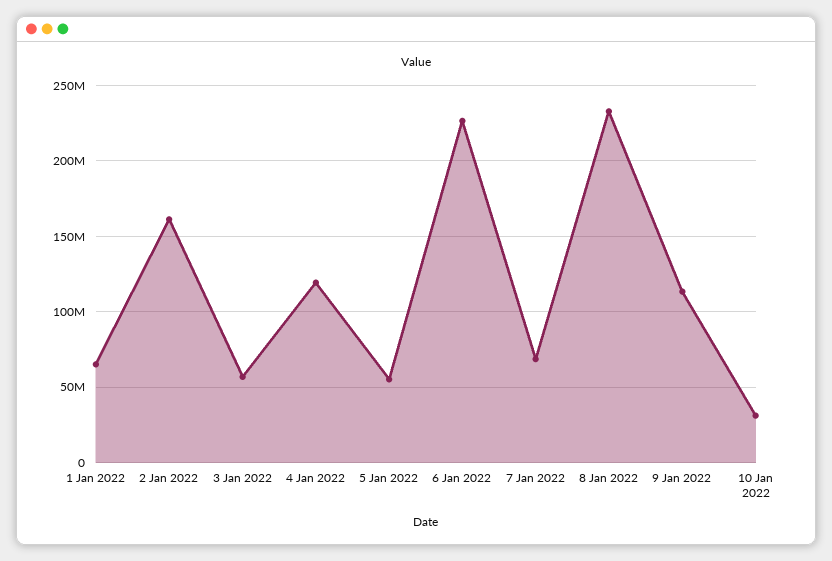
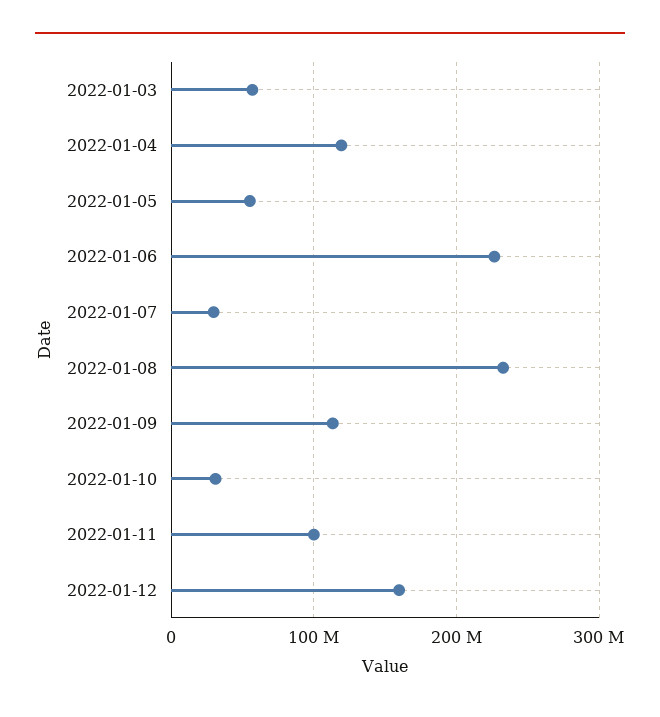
1 Jan 2022: 65000000 -> none
2 Jan 2022: 160000000 -> none
7 Jan 2022: 70000000 -> 30000000
2022-01-11: none -> 100000000
2022-01-12: none -> 160000000

